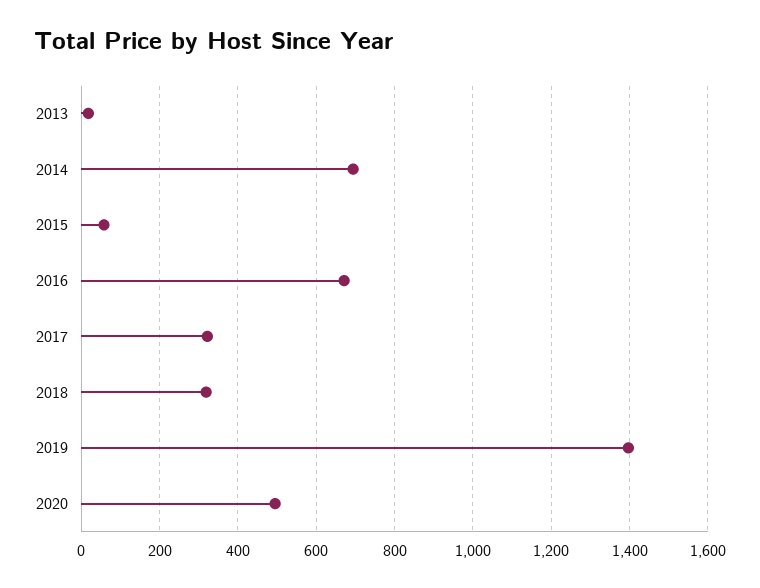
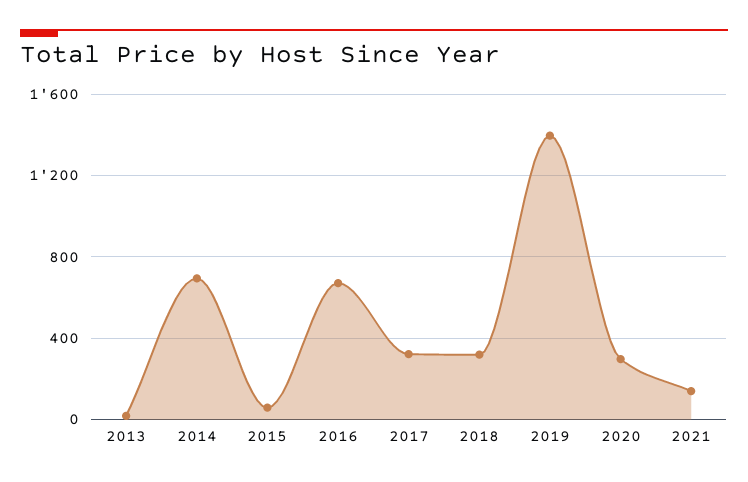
2020: 500 -> 300
2021: none -> 150

